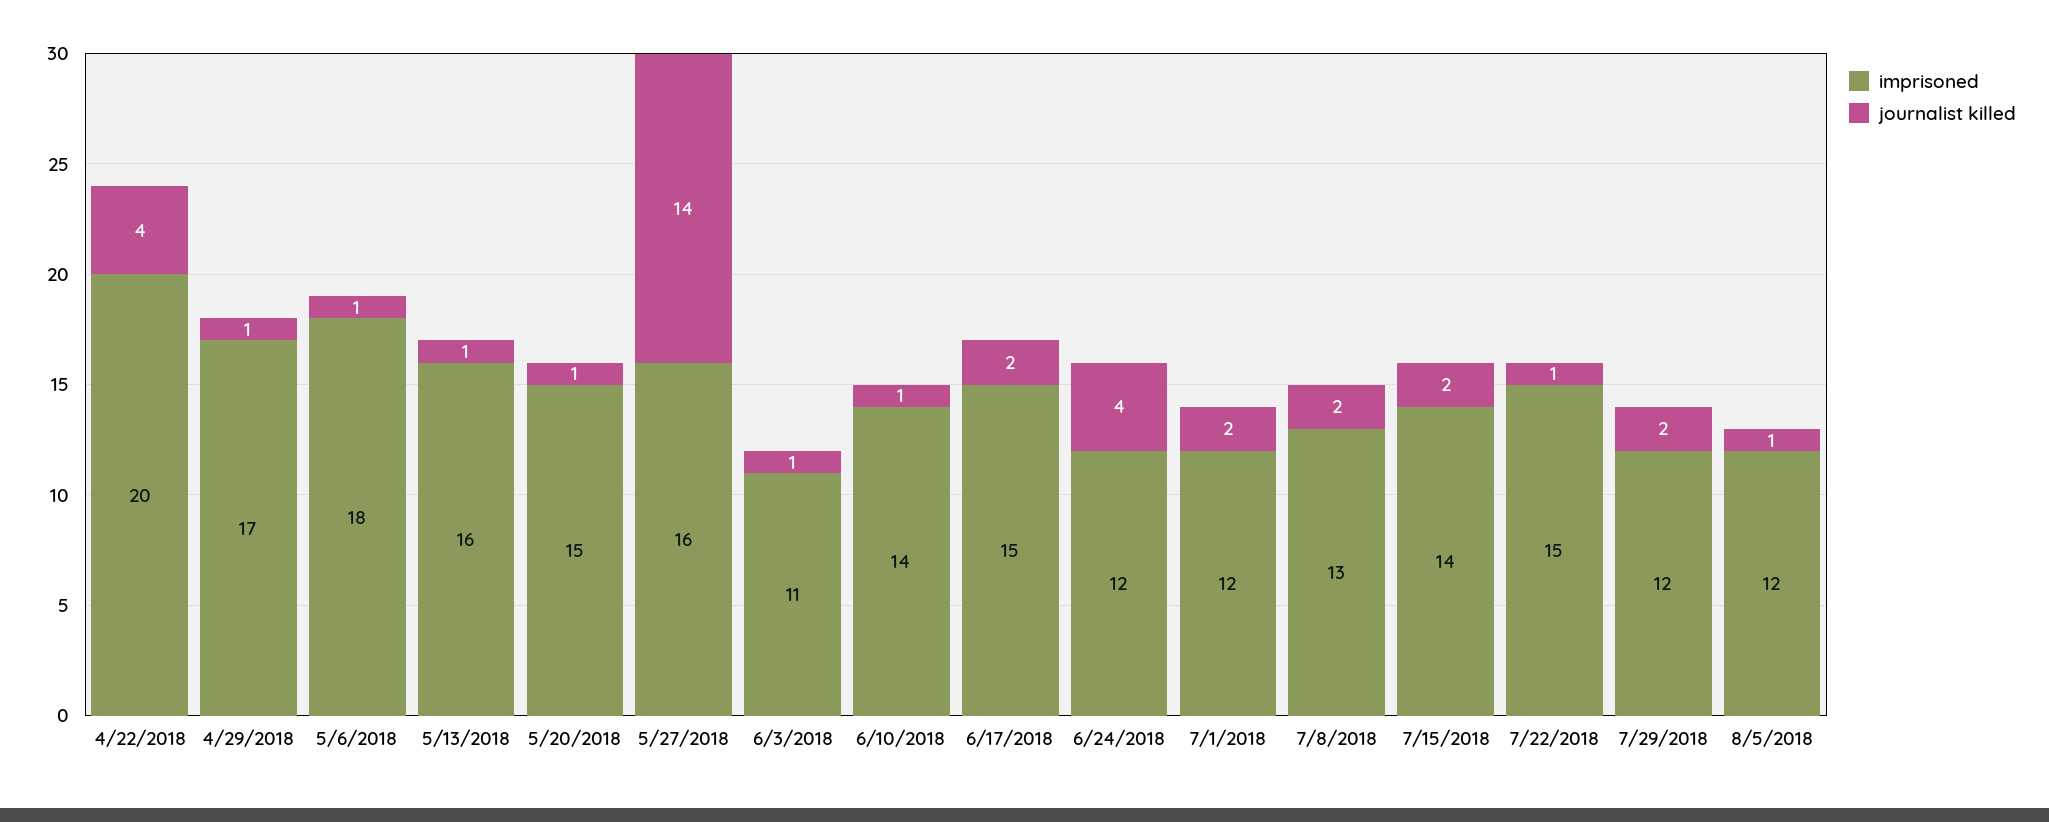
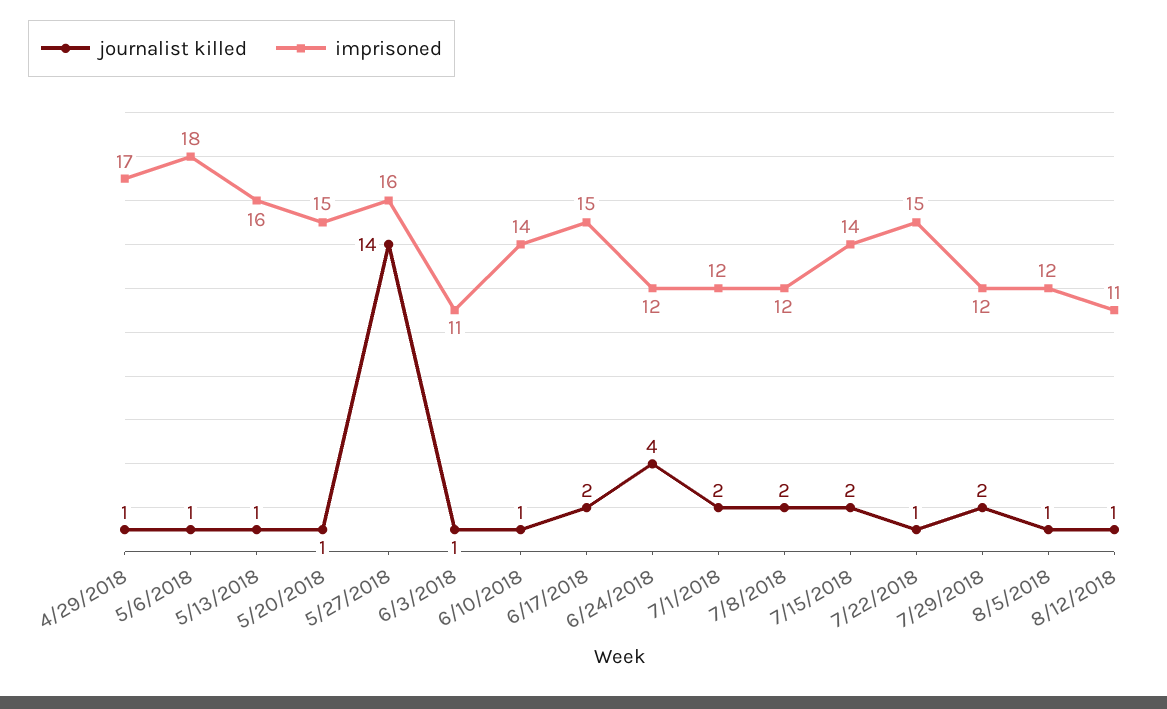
imprisoned, 4/22/2018: 20 -> none
journalist killed, 4/22/2018: 4 -> none
imprisoned, 7/8/2018: 13 -> 12
journalist killed, 8/12/2018: none -> 1
imprisoned, 8/12/2018: none -> 11

